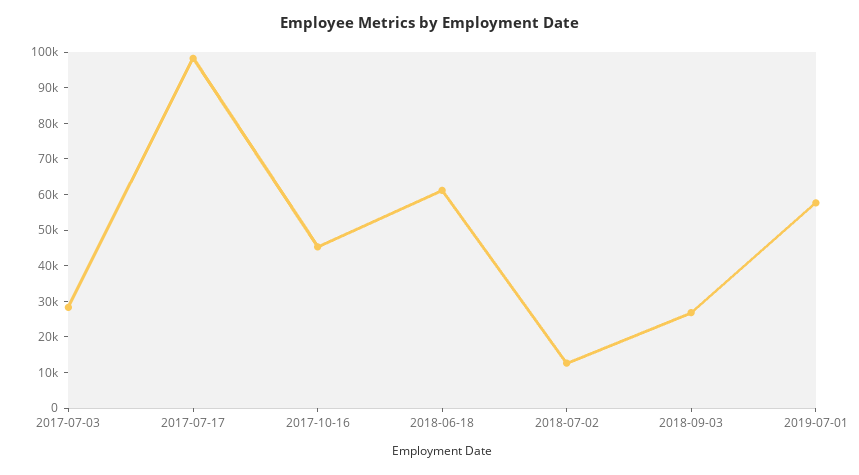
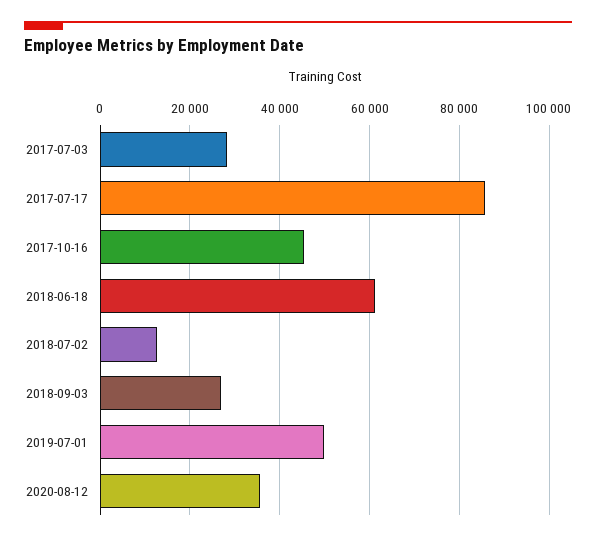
2017-07-17: 97500 -> 86000
2019-07-01: 57500 -> 50000
2020-08-12: none -> 36000

